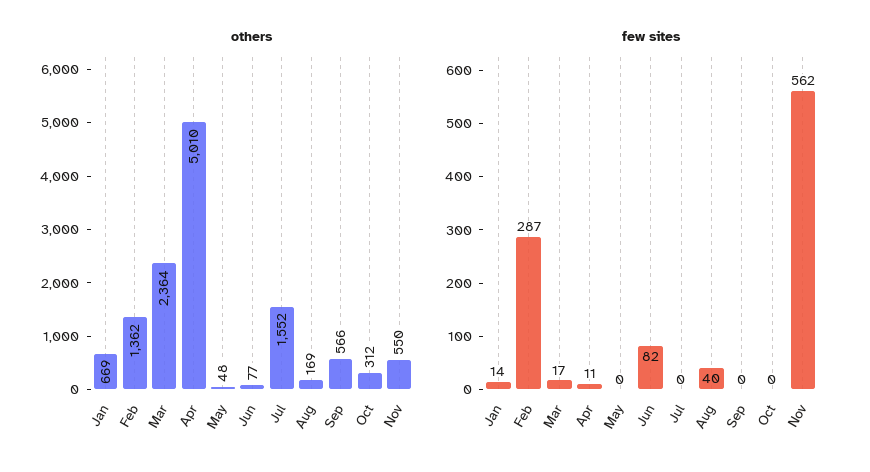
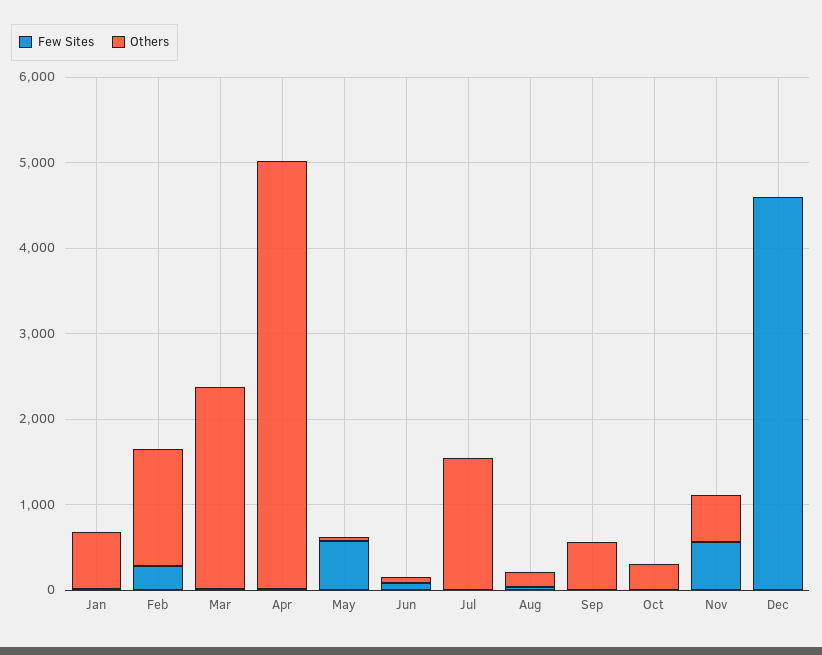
few sites, May: 0 -> 600
few sites, Dec: none -> 4600
others, Dec: none -> 0

